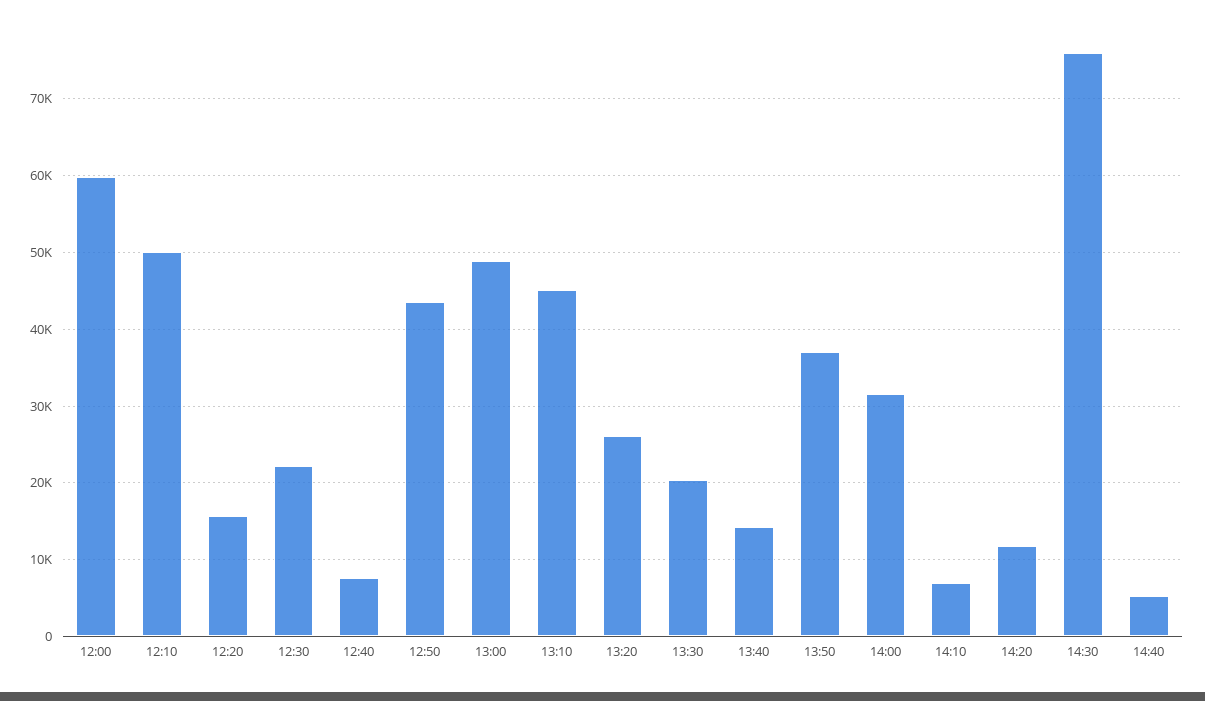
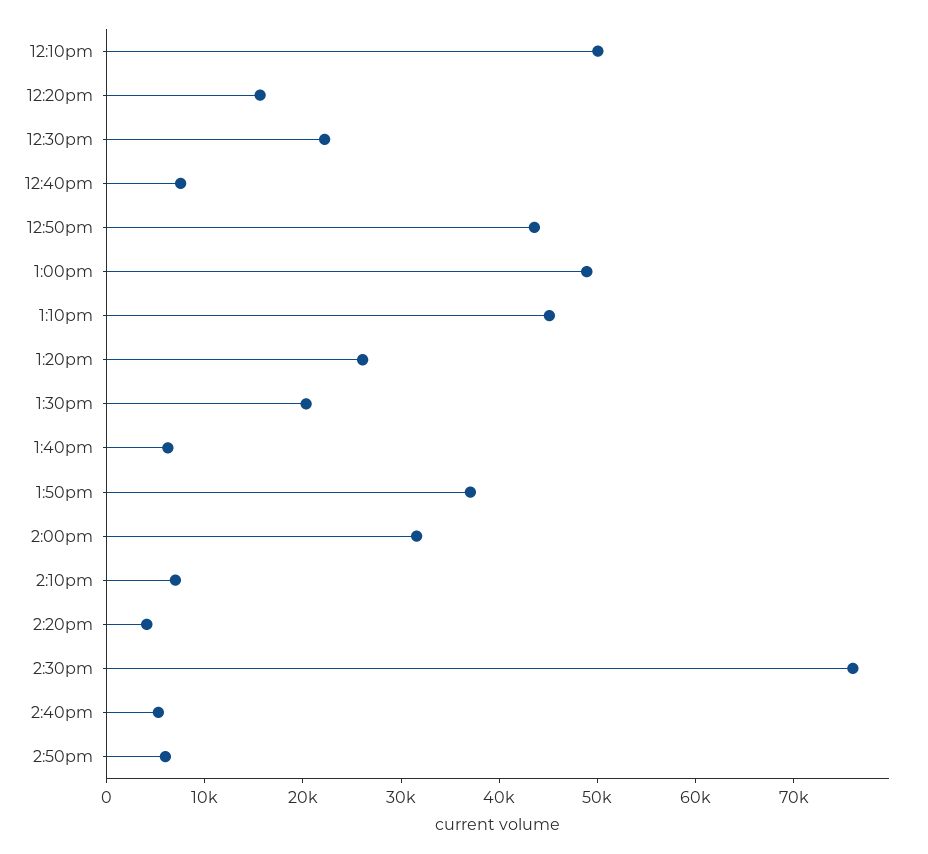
12:00: 60000 -> none
13:40: 14000 -> 6000
14:20: 12000 -> 4000
2:50pm: none -> 6000

